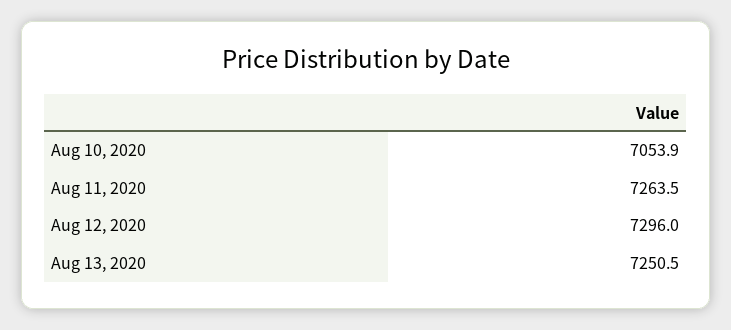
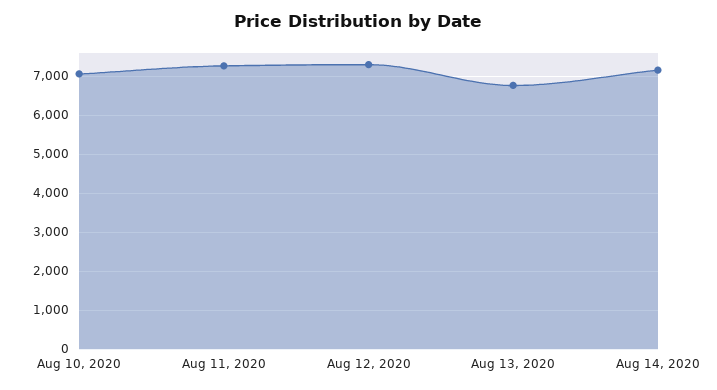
Aug 13, 2020: 7250.5 -> 6800
Aug 14, 2020: none -> 7200

